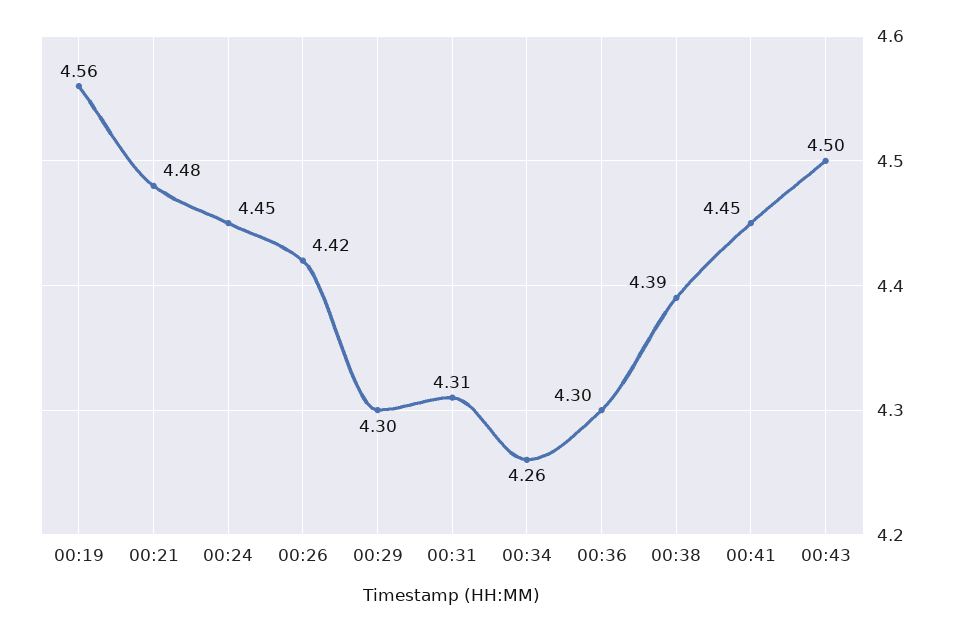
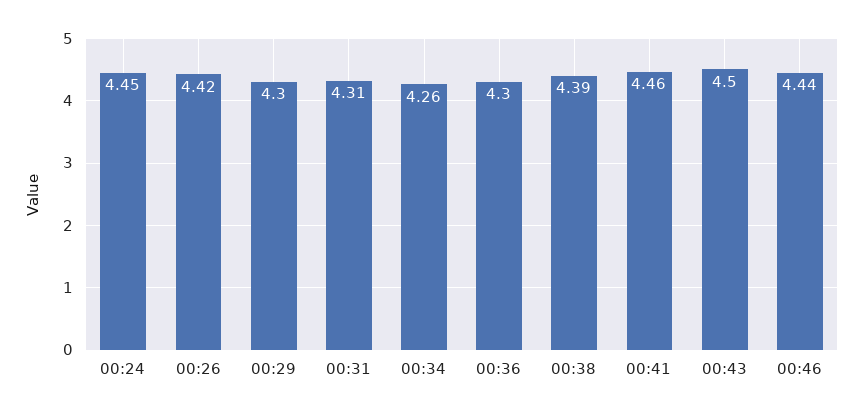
00:19: 4.56 -> none
00:21: 4.48 -> none
00:41: 4.45 -> 4.46
00:46: none -> 4.44

